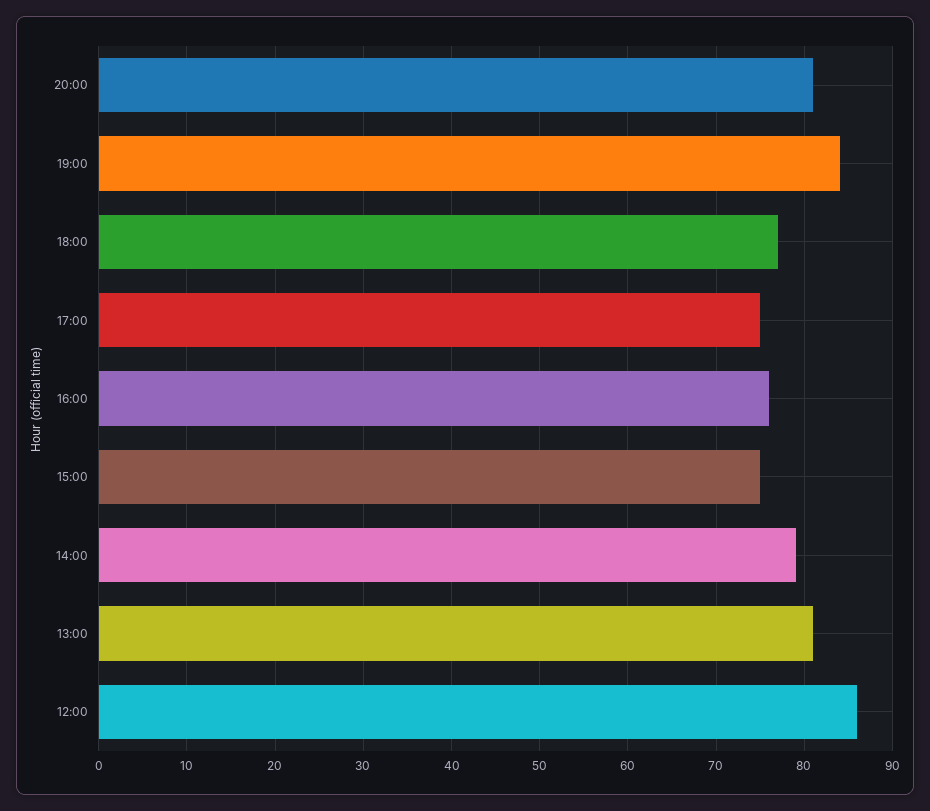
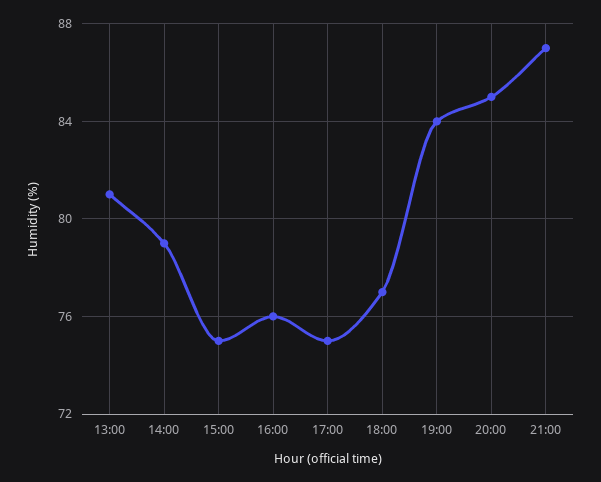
20:00: 81 -> 85
12:00: 86 -> none
21:00: none -> 87

